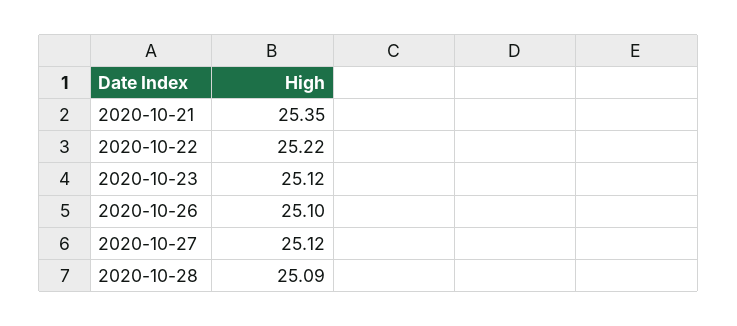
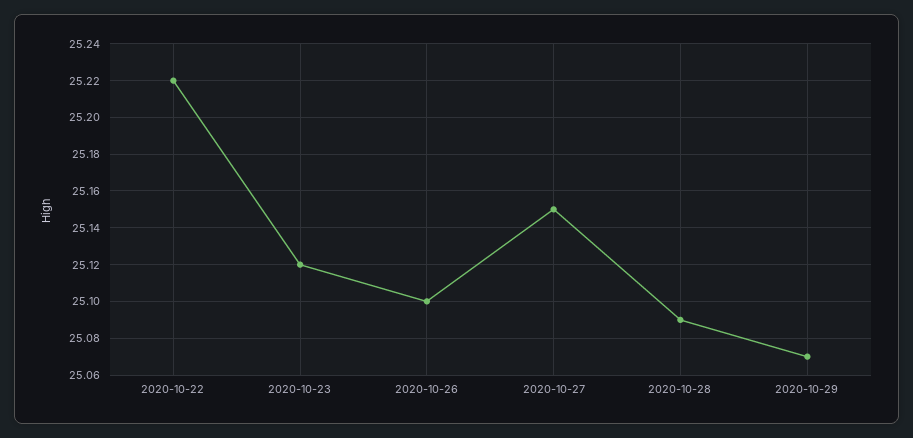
2020-10-21: 25.35 -> none
2020-10-27: 25.12 -> 25.15
2020-10-29: none -> 25.07

